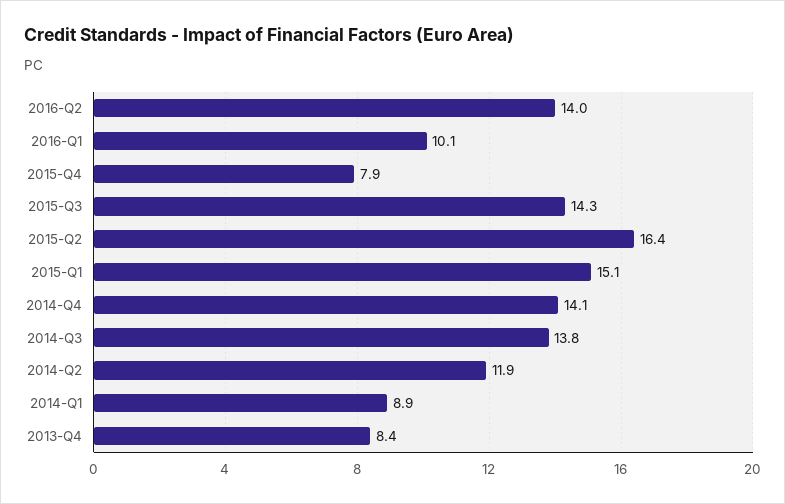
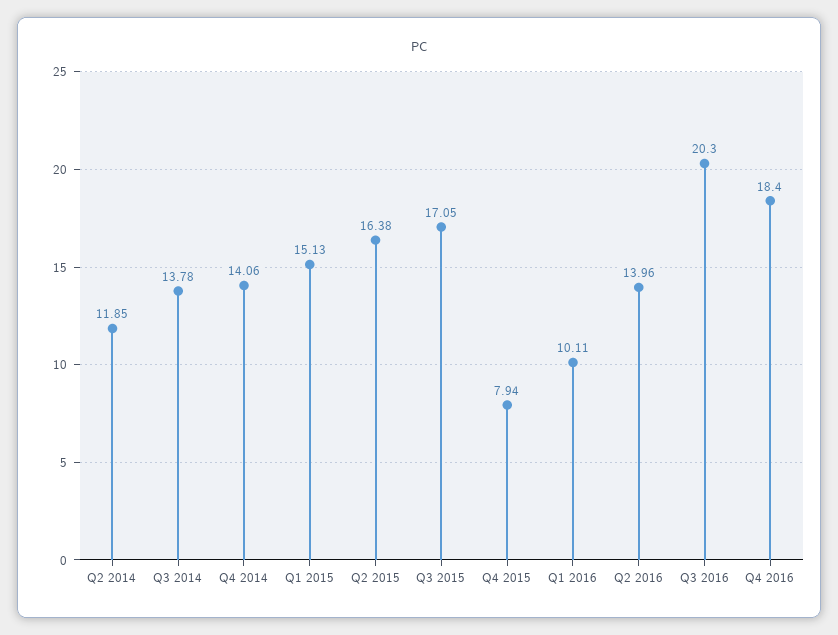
2015-Q3: 14.3 -> 17.05
2014-Q1: 8.9 -> none
2013-Q4: 8.4 -> none
Q3 2016: none -> 20.3
Q4 2016: none -> 18.4

